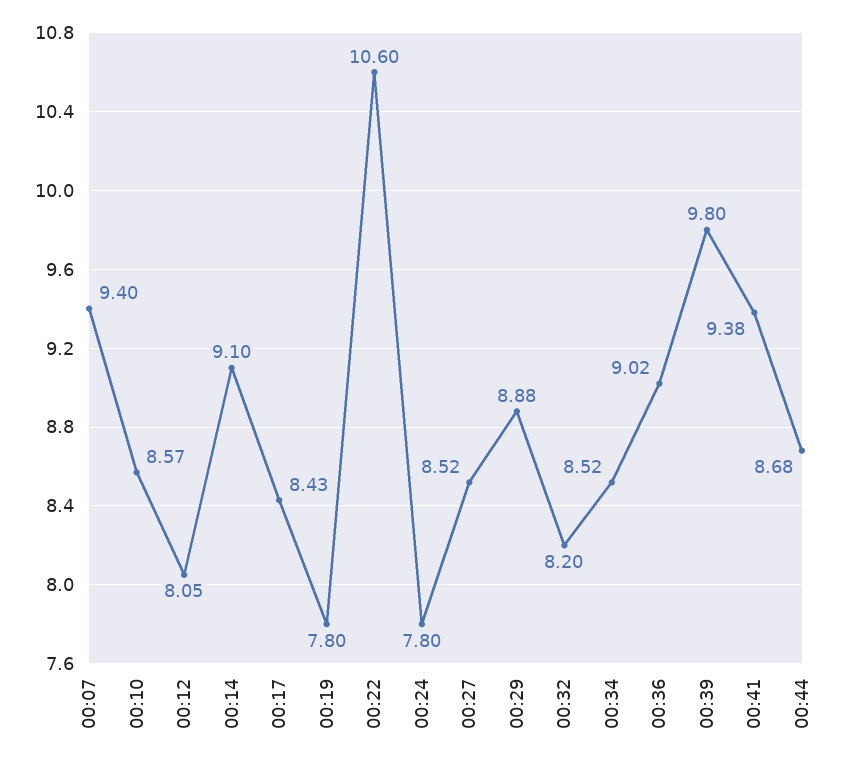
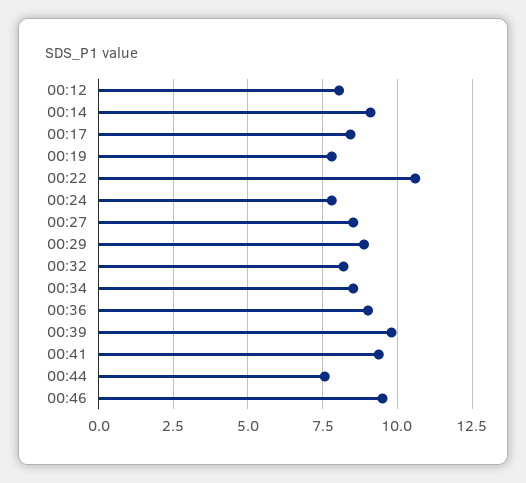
00:07: 9.4 -> none
00:10: 8.57 -> none
00:44: 8.68 -> 7.5
00:46: none -> 9.5

